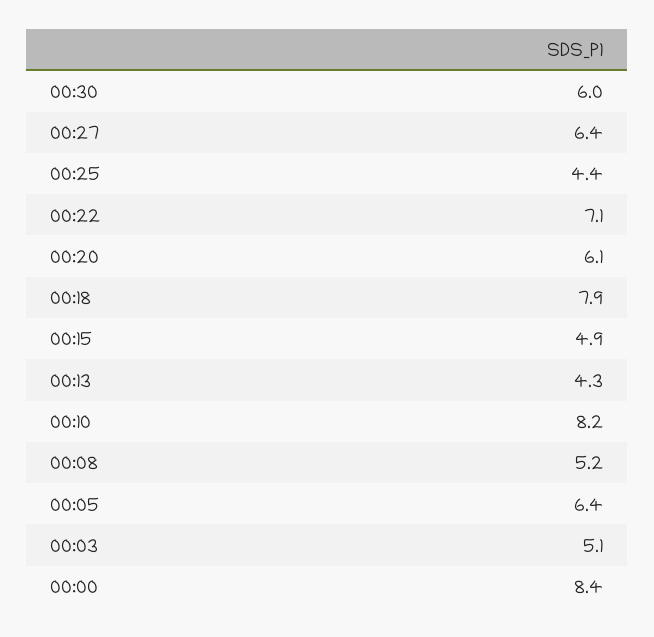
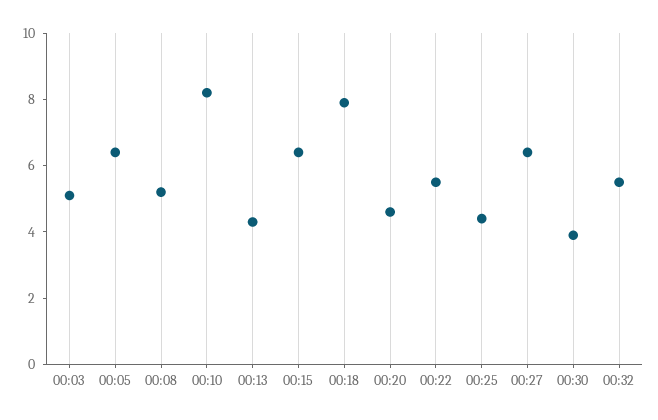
00:30: 6 -> 4
00:22: 7.1 -> 5.5
00:20: 6.1 -> 4.5
00:15: 4.9 -> 6.5
00:00: 8.4 -> none
00:32: none -> 5.5

